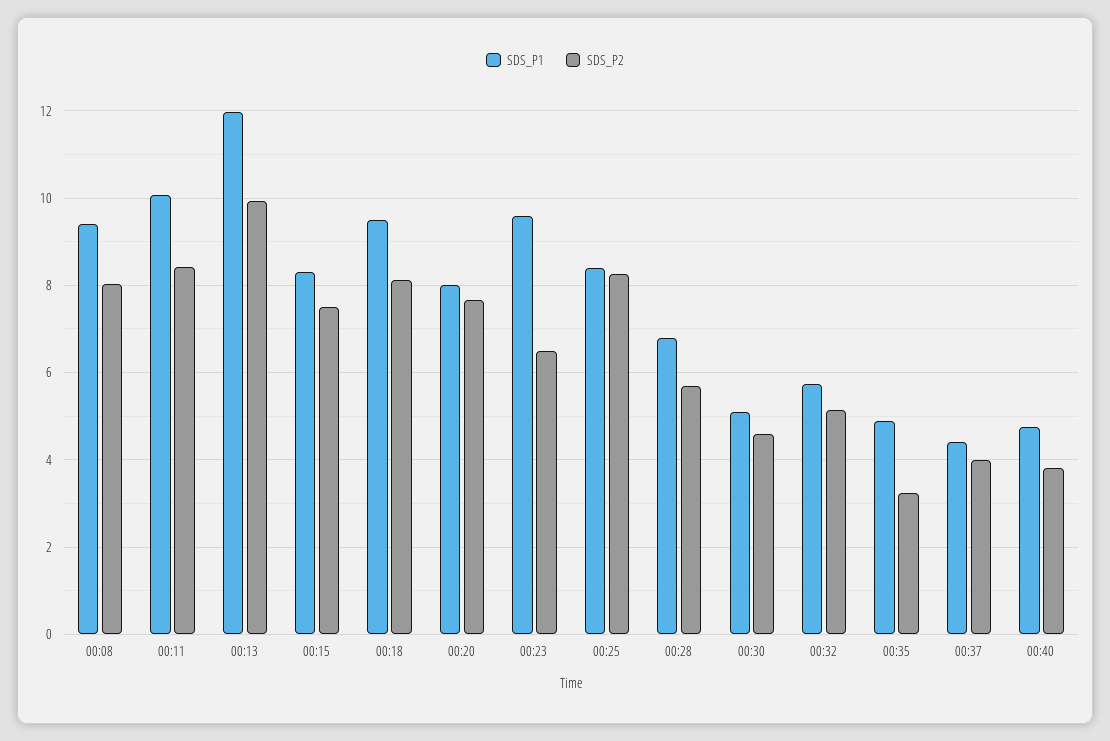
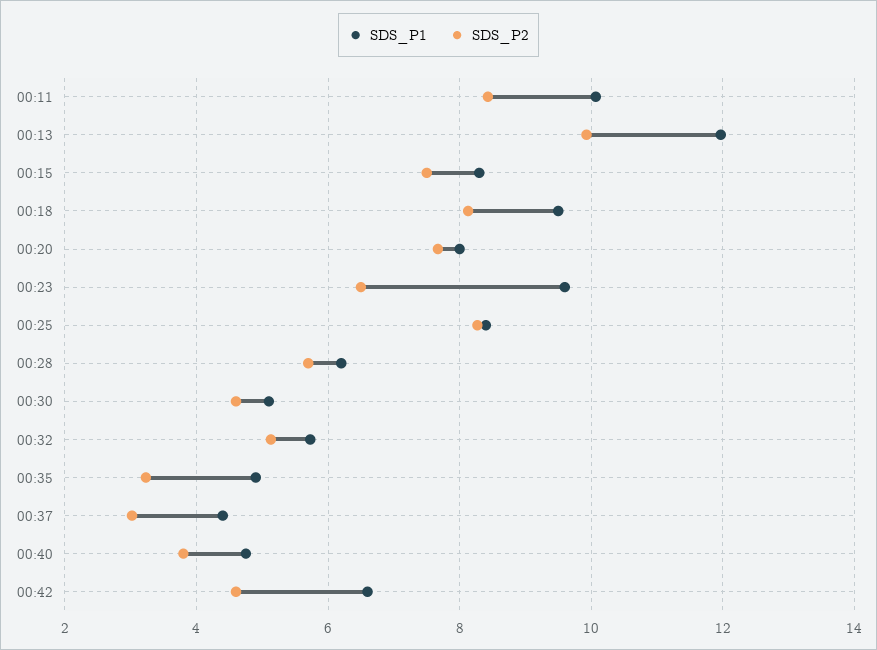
SDS_P1, 00:08: 9.4 -> none
SDS_P2, 00:08: 8 -> none
SDS_P1, 00:28: 6.8 -> 6.2
SDS_P2, 00:37: 4 -> 3
SDS_P1, 00:42: none -> 6.6
SDS_P2, 00:42: none -> 4.6

